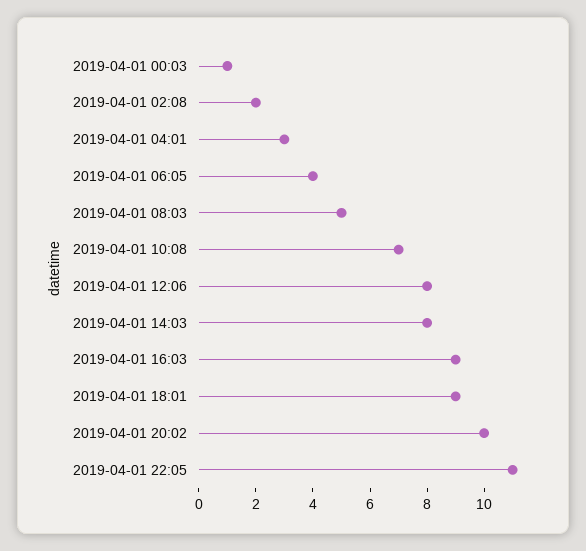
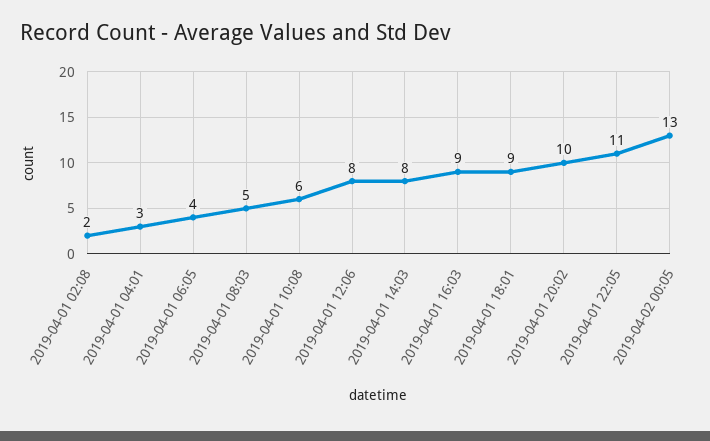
2019-04-01 00:03: 1 -> none
2019-04-01 10:08: 7 -> 6
2019-04-02 00:05: none -> 13

